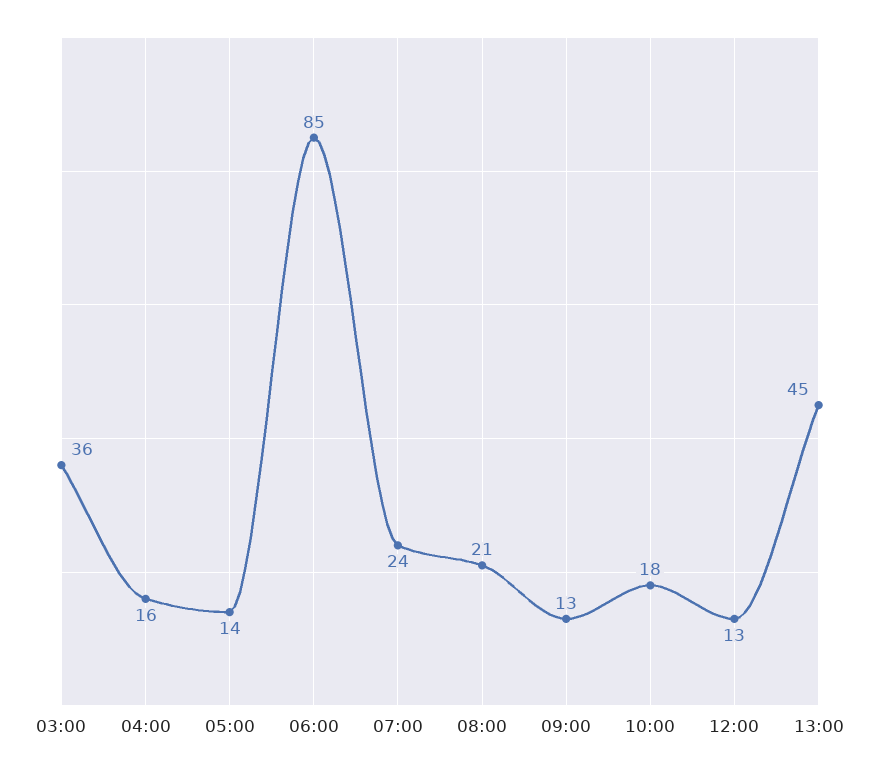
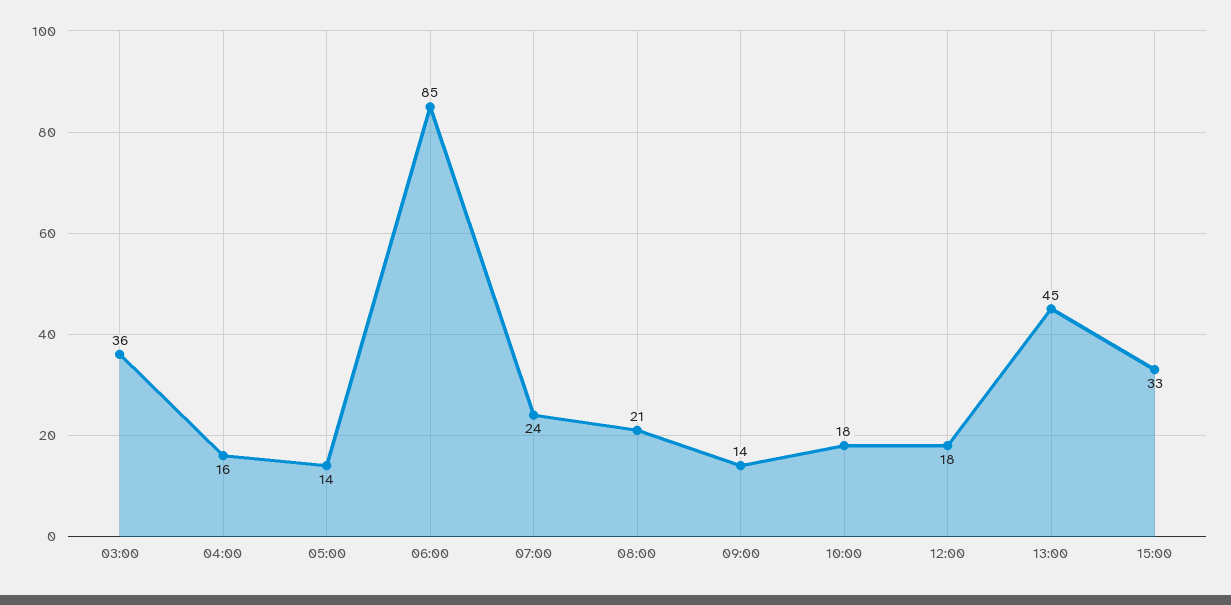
09:00: 13 -> 14
12:00: 13 -> 18
15:00: none -> 33

